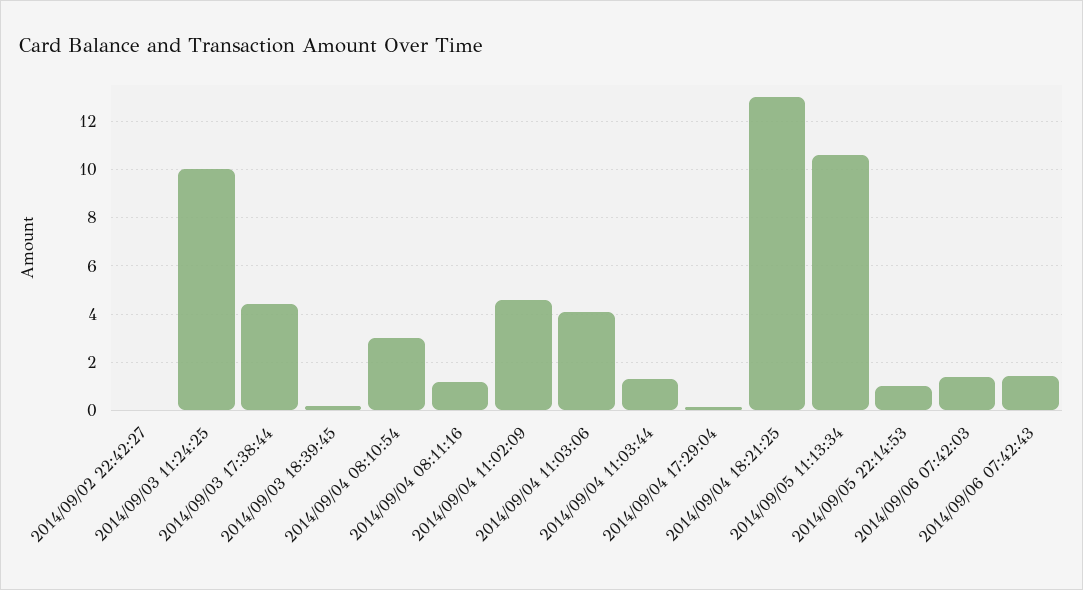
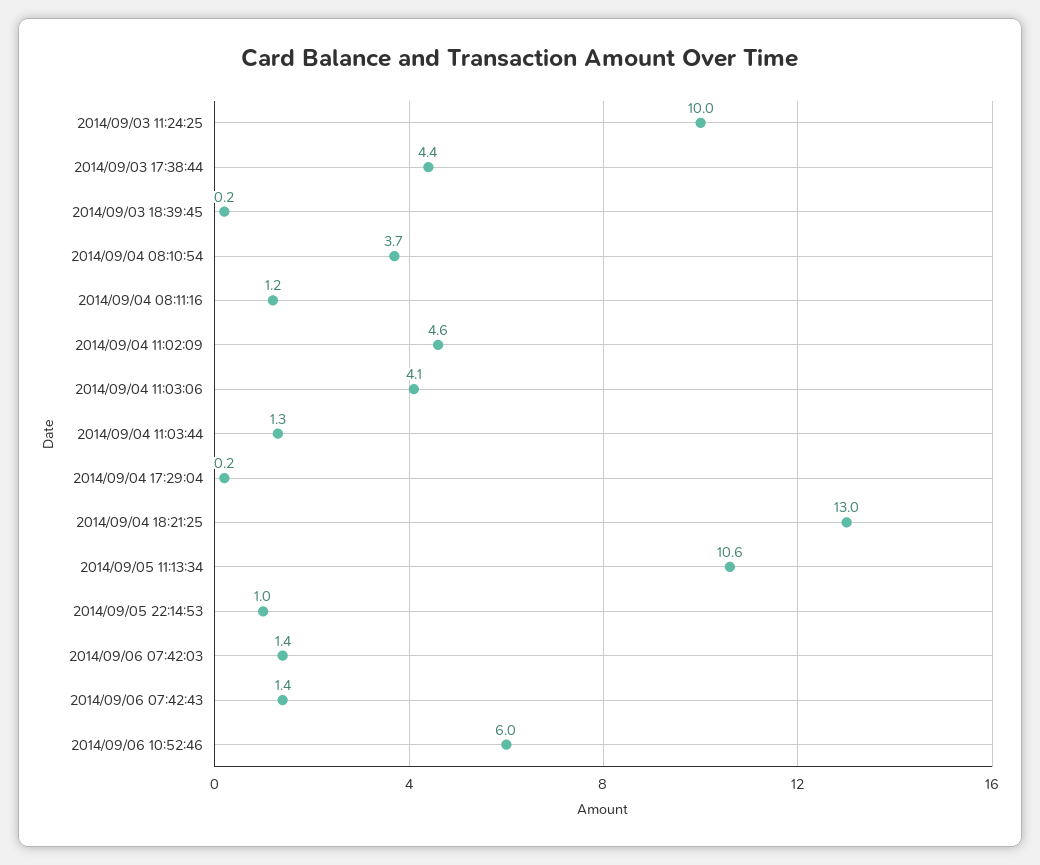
2014/09/02 22:42:27: 0 -> none
2014/09/04 08:10:54: 3 -> 3.7
2014/09/06 10:52:46: none -> 6

